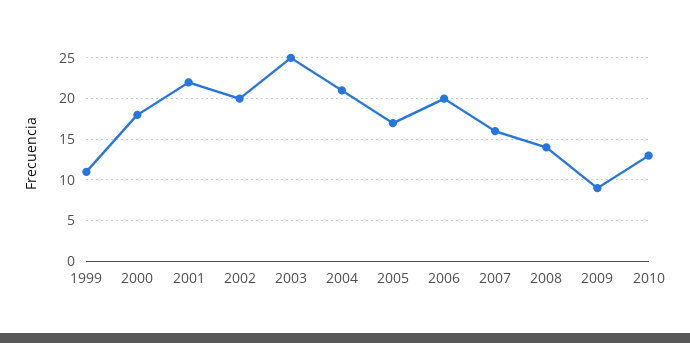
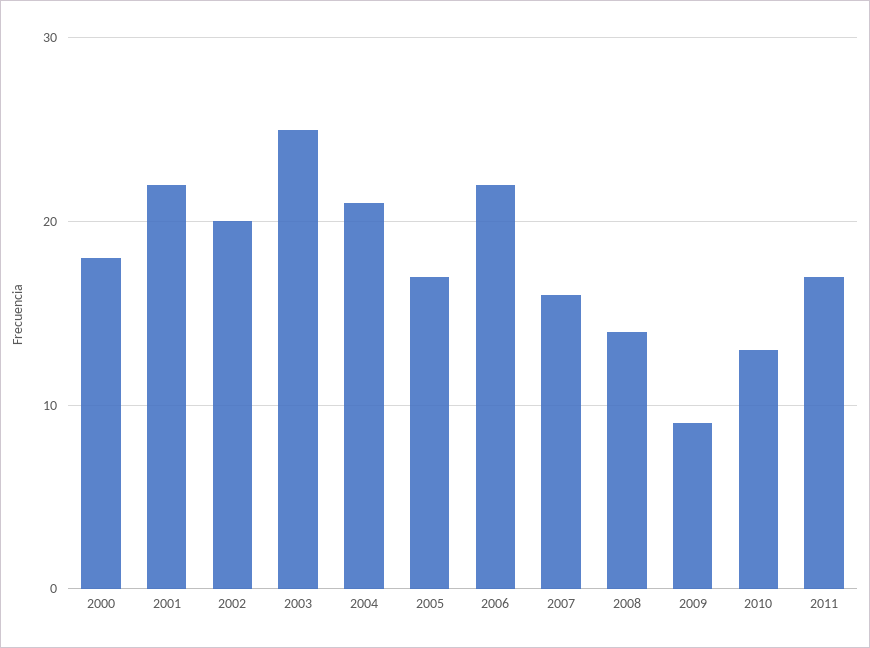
1999: 11 -> none
2006: 20 -> 22
2011: none -> 17

